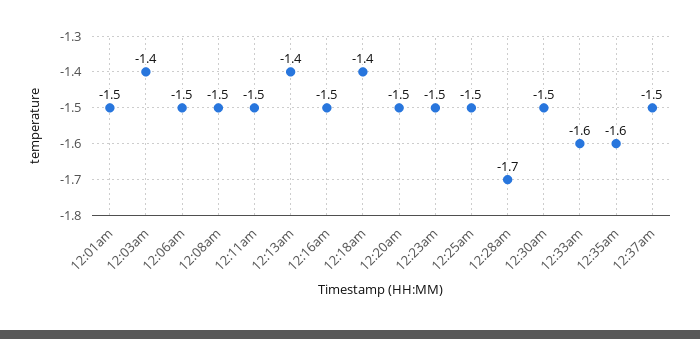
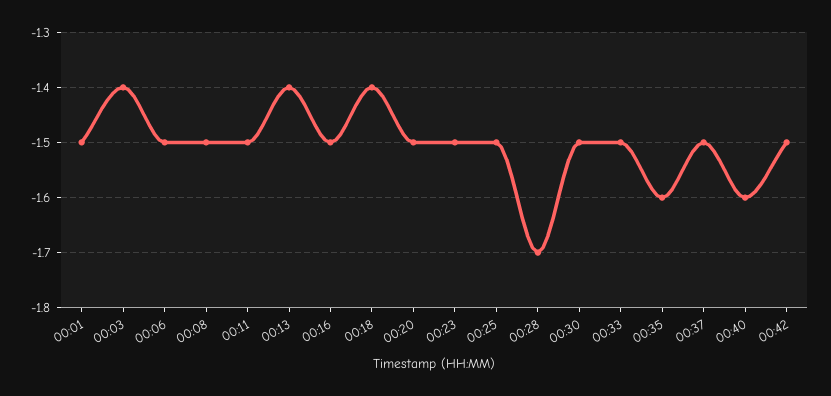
12:33am: -1.6 -> -1.5
00:40: none -> -1.6
00:42: none -> -1.5

